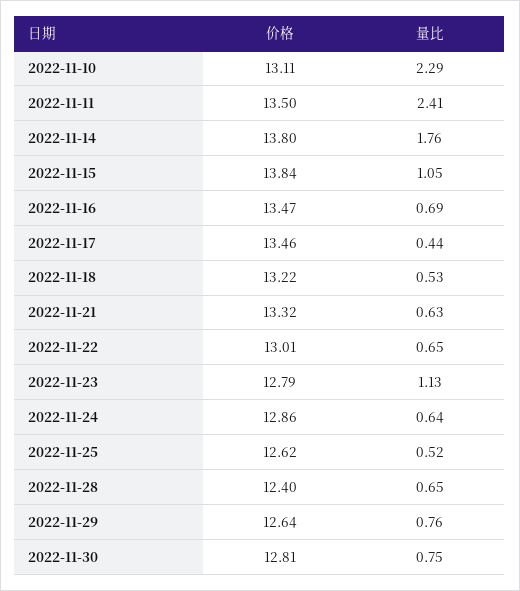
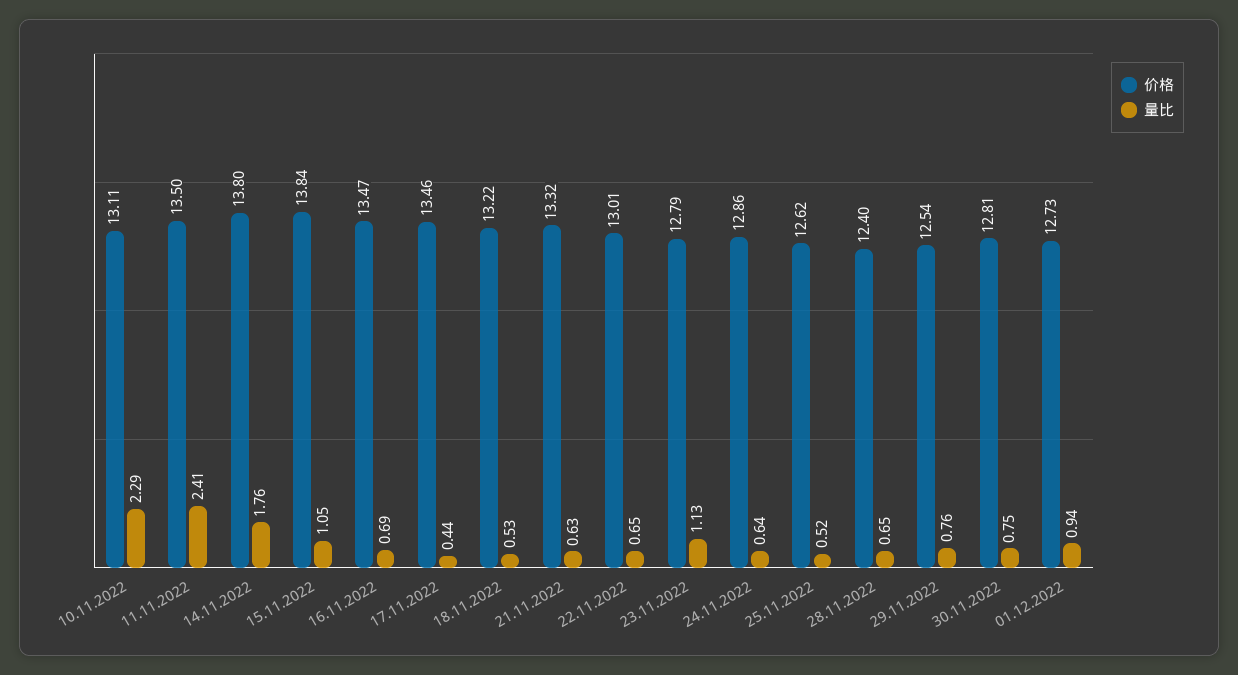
价格, 2022-11-29: 12.64 -> 12.54
价格, 01.12.2022: none -> 12.73
量比, 01.12.2022: none -> 0.94

